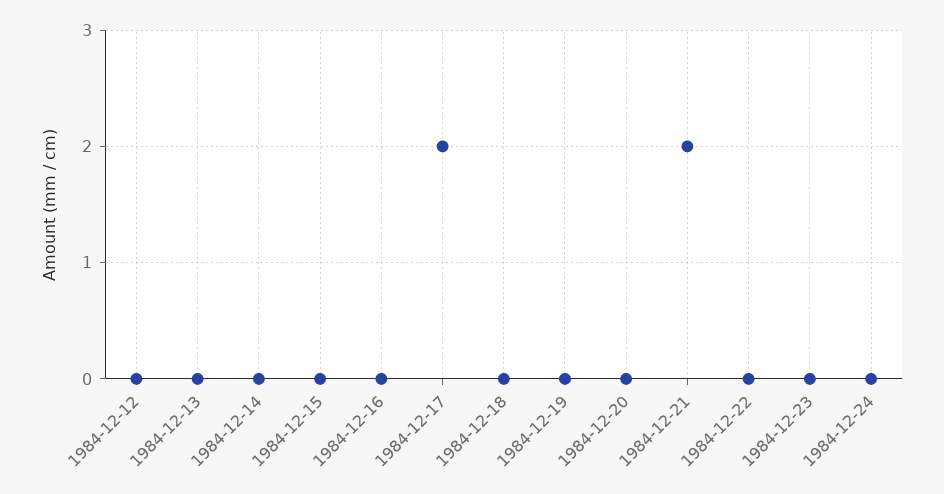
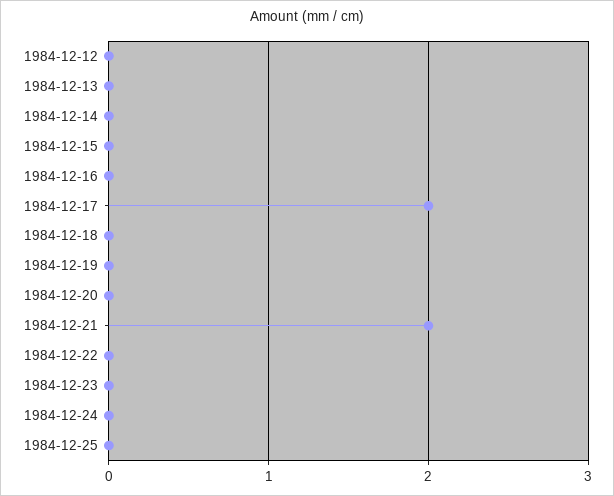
1984-12-25: none -> 0

